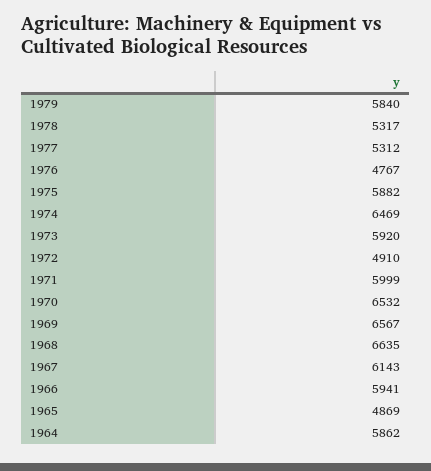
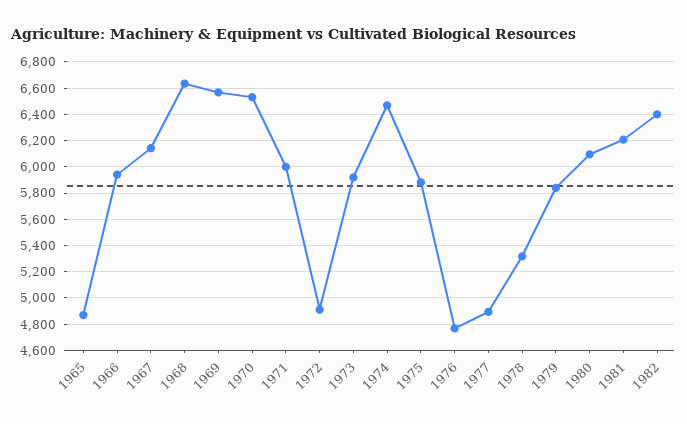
1977: 5312 -> 4900
1964: 5862 -> none
1980: none -> 6100
1981: none -> 6200
1982: none -> 6400

